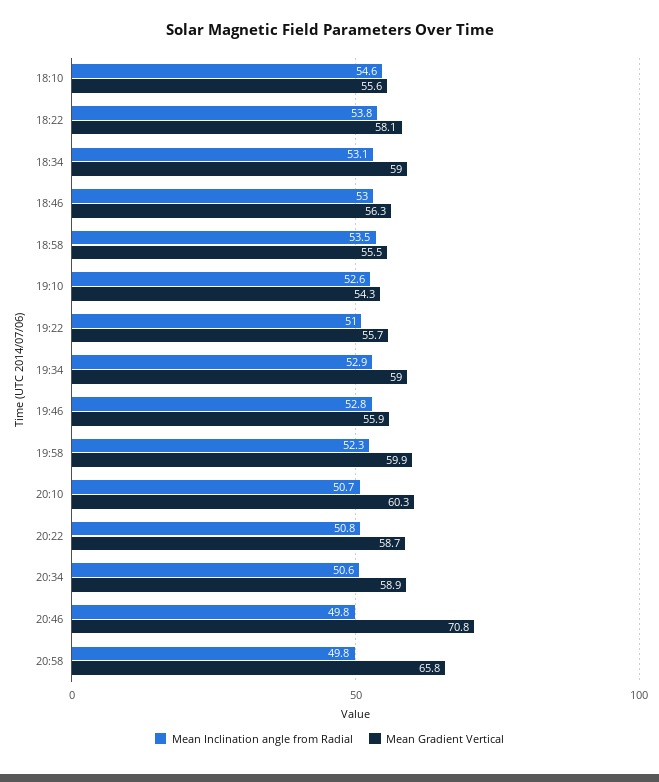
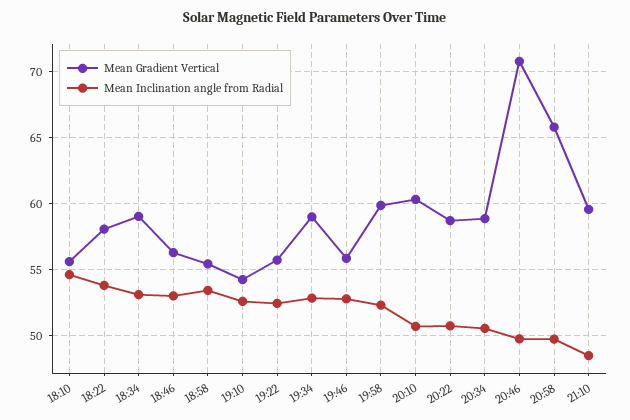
Mean Inclination angle from Radial, 19:22: 51 -> 52.5
Mean Gradient Vertical, 21:10: none -> 59.5
Mean Inclination angle from Radial, 21:10: none -> 48.5

